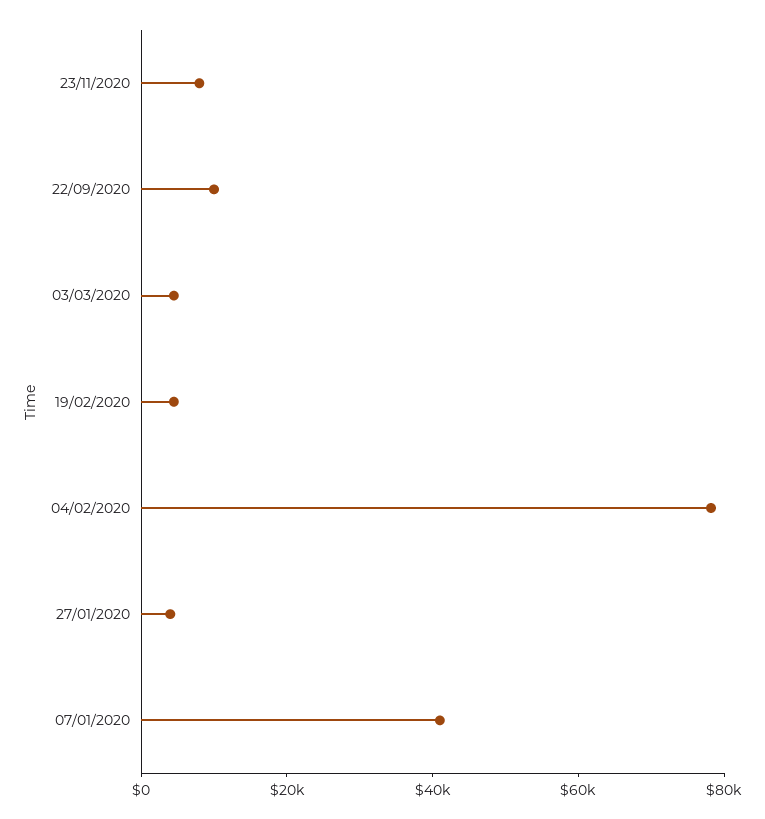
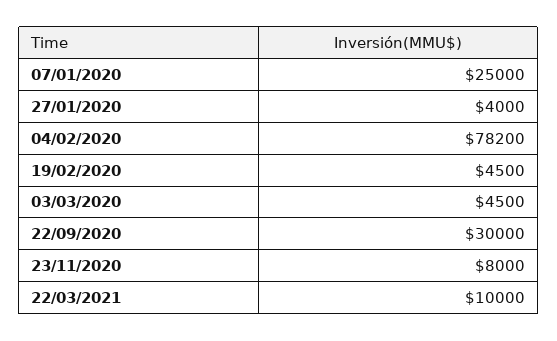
22/09/2020: 10000 -> 30000
07/01/2020: 40000 -> 25000
22/03/2021: none -> 10000

